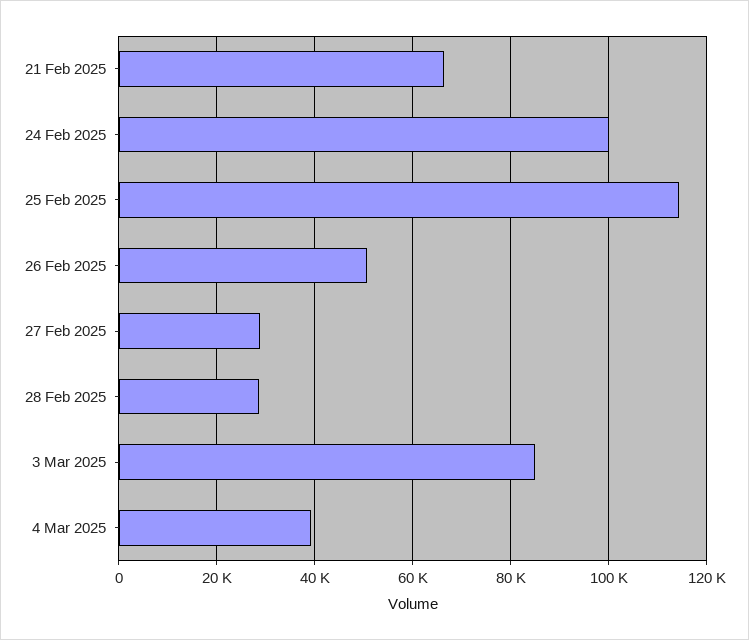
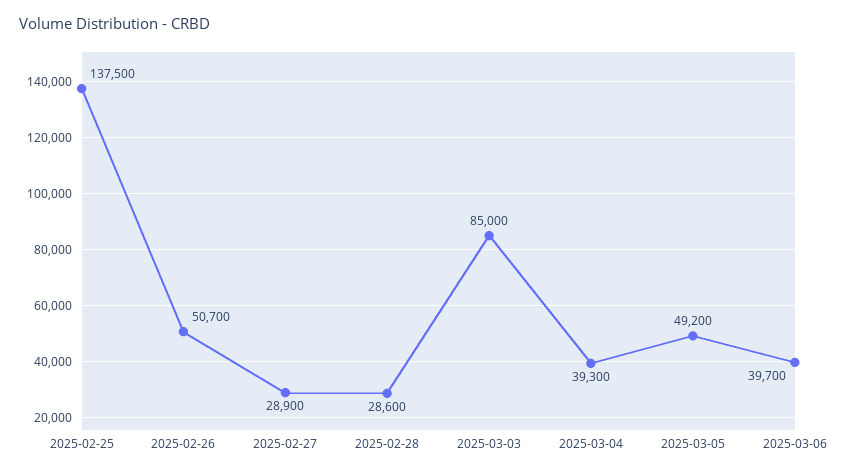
21 Feb 2025: 66000 -> none
24 Feb 2025: 100000 -> none
25 Feb 2025: 114000 -> 137500
2025-03-05: none -> 49200
2025-03-06: none -> 39700

